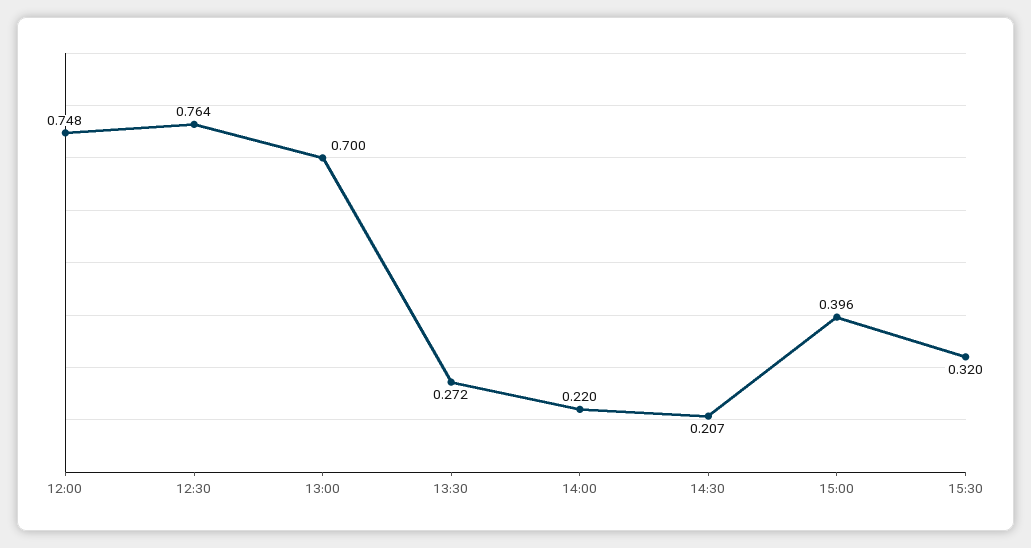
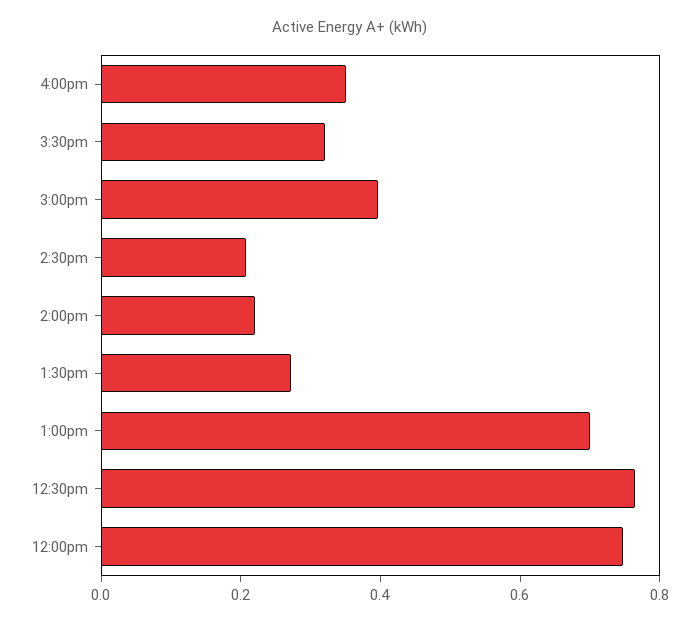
4:00pm: none -> 0.35

